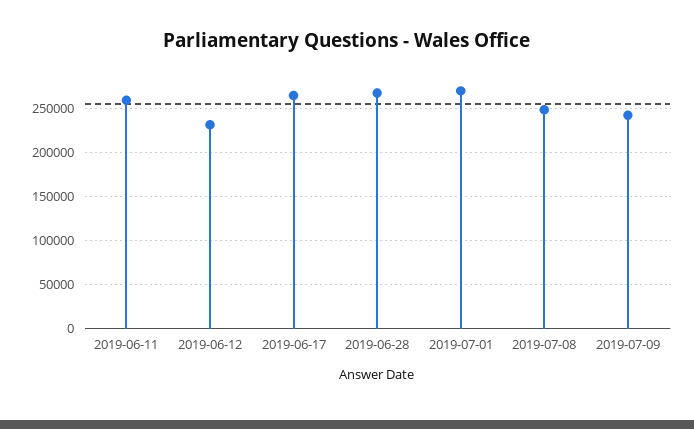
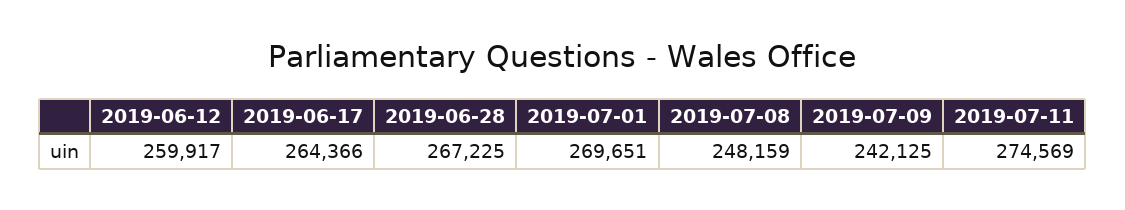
2019-06-11: 260000 -> none
2019-06-12: 230000 -> 259917
2019-07-11: none -> 274569

